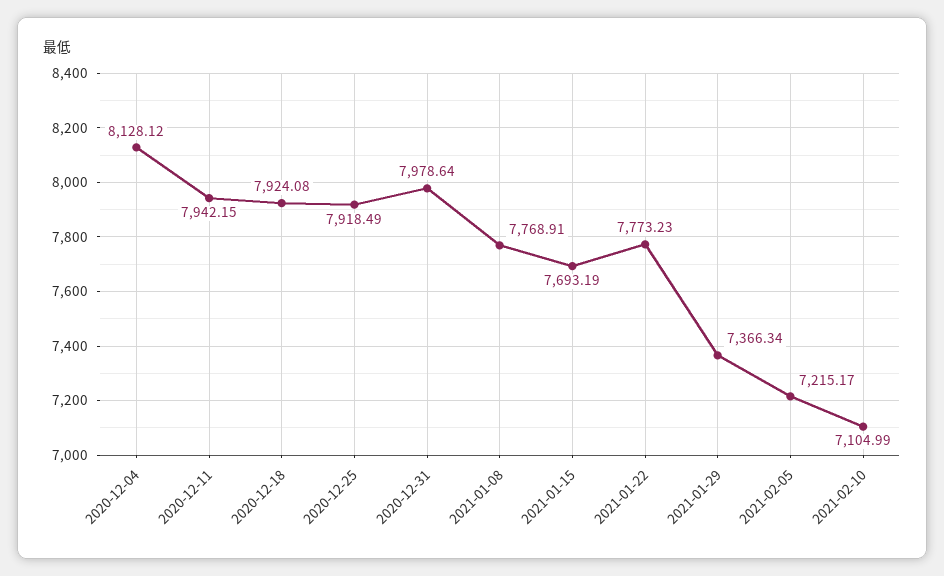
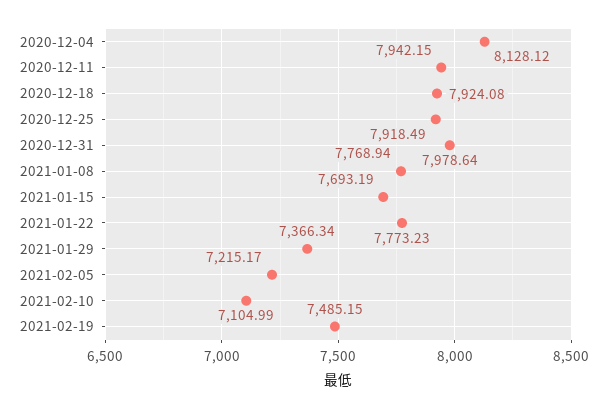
2021-01-08: 7768.91 -> 7768.94
2021-02-19: none -> 7485.15

